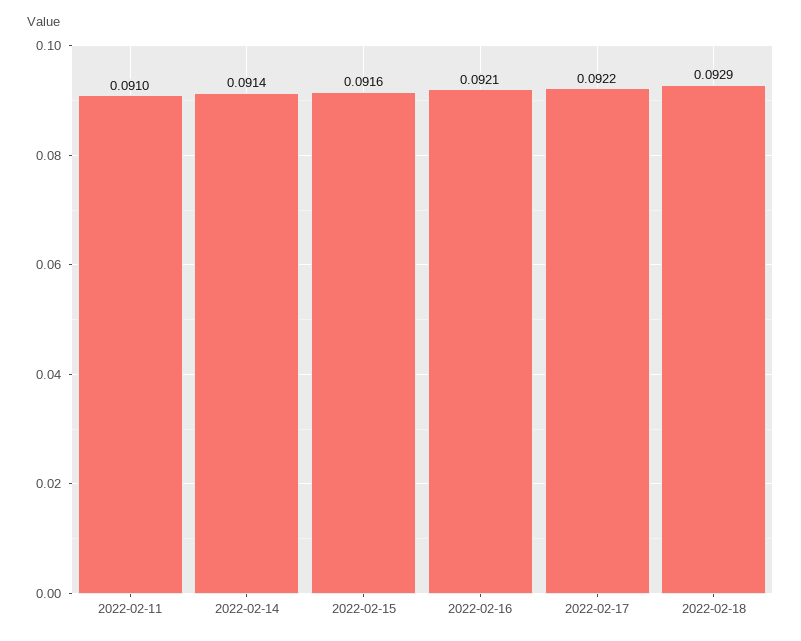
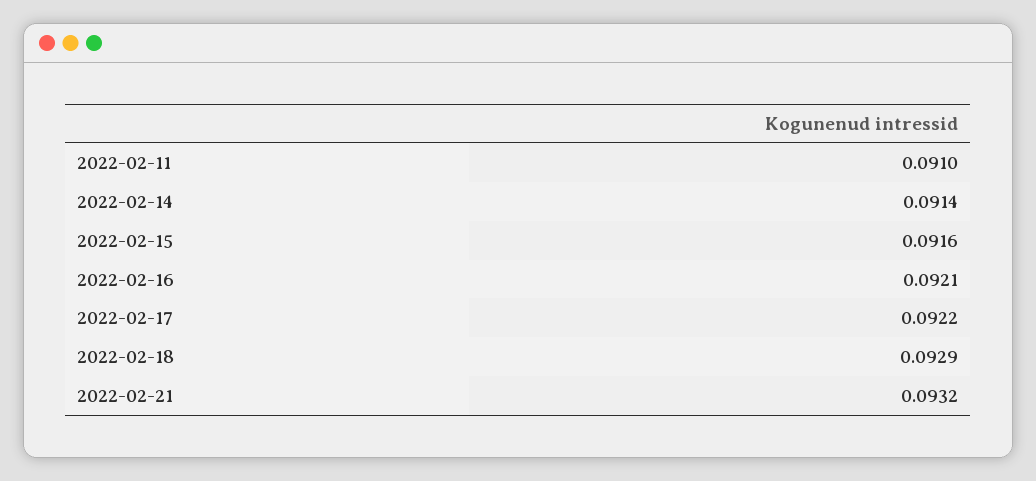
2022-02-21: none -> 0.0932

